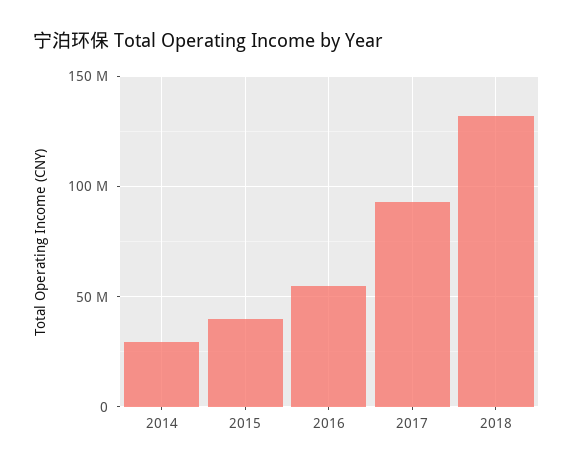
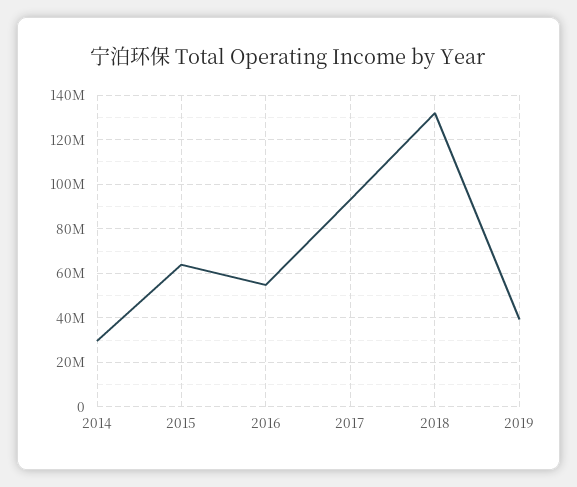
2015: 40000000 -> 65000000
2019: none -> 40000000

